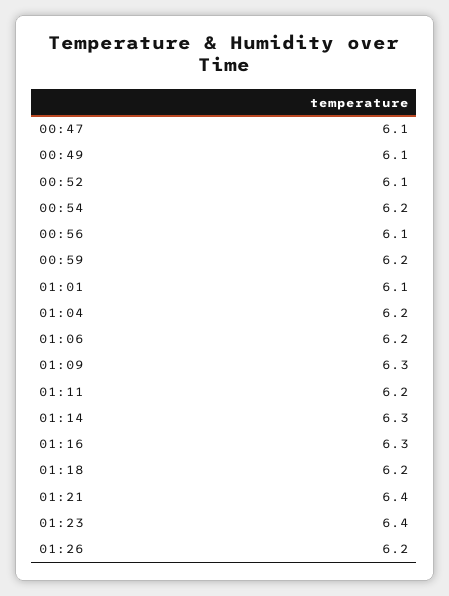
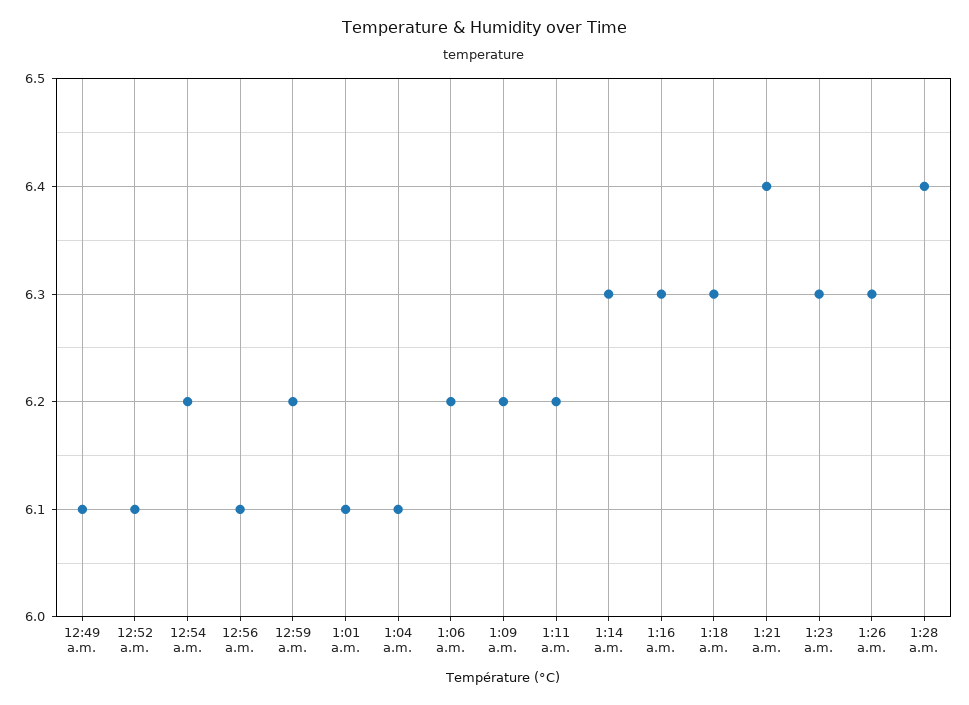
00:47: 6.1 -> none
01:04: 6.2 -> 6.1
01:09: 6.3 -> 6.2
01:18: 6.2 -> 6.3
01:23: 6.4 -> 6.3
01:26: 6.2 -> 6.3
1:28 a.m.: none -> 6.4

